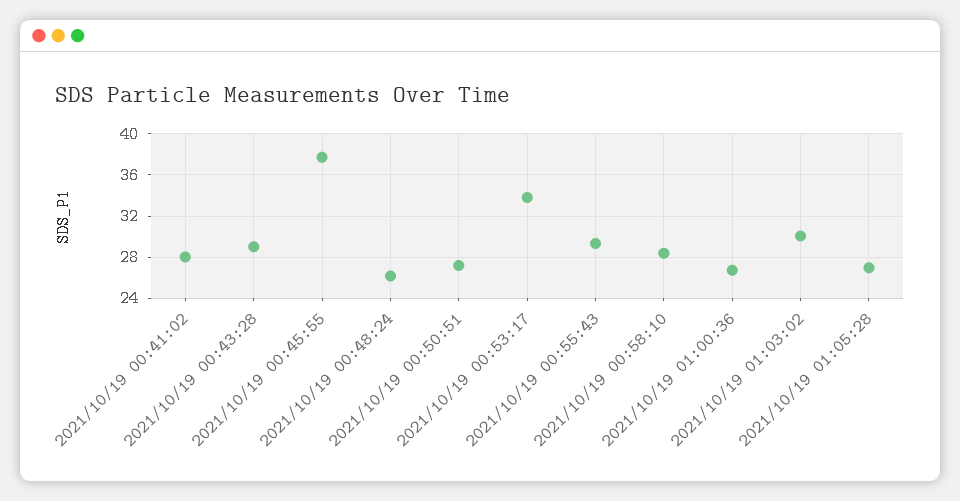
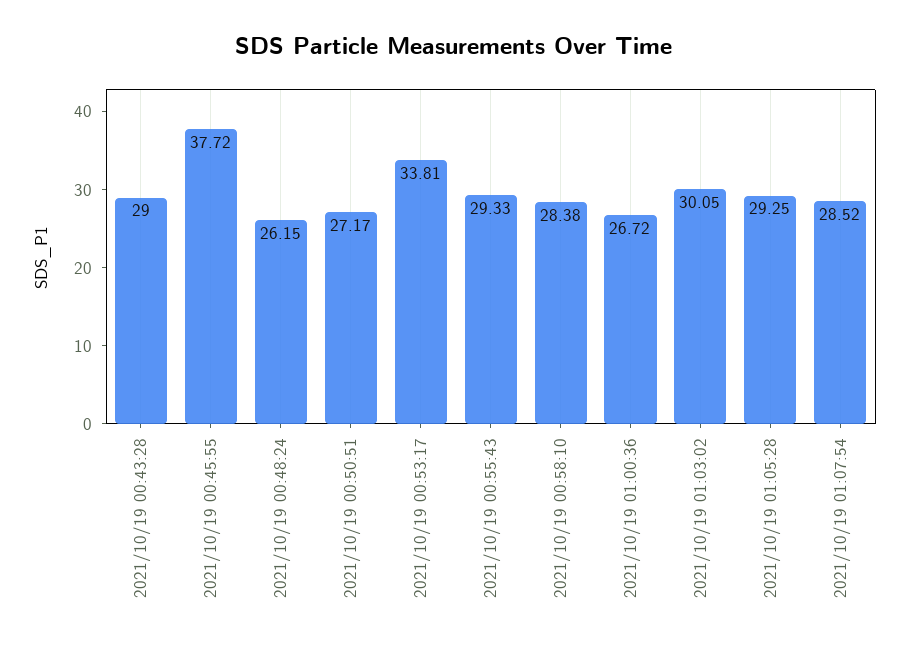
2021/10/19 00:41:02: 28 -> none
2021/10/19 01:05:28: 27 -> 29.25
2021/10/19 01:07:54: none -> 28.52

